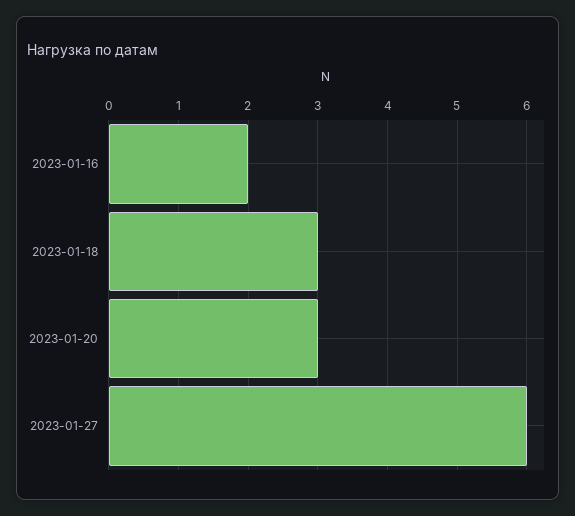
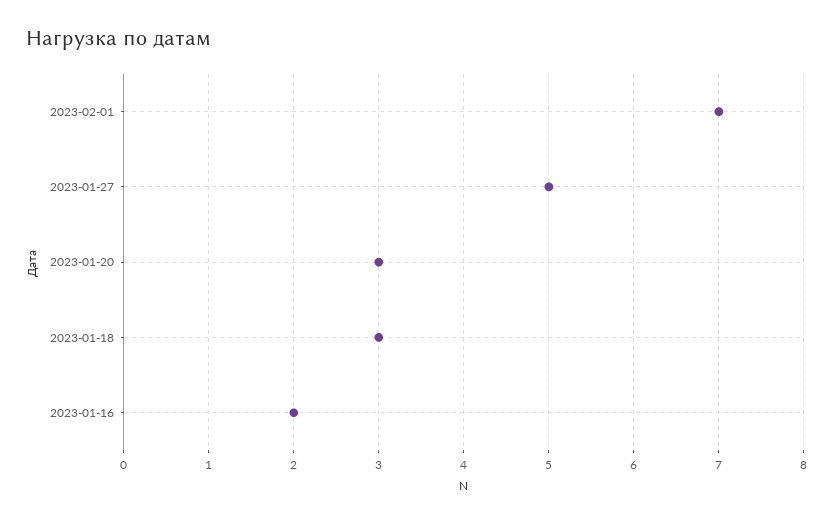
2023-01-27: 6 -> 5
2023-02-01: none -> 7

